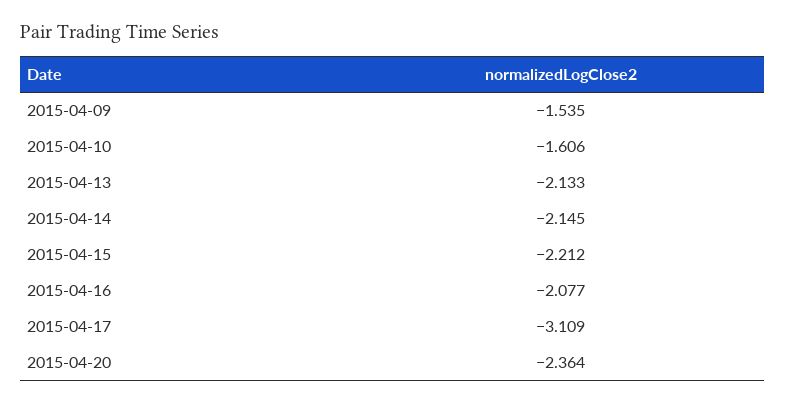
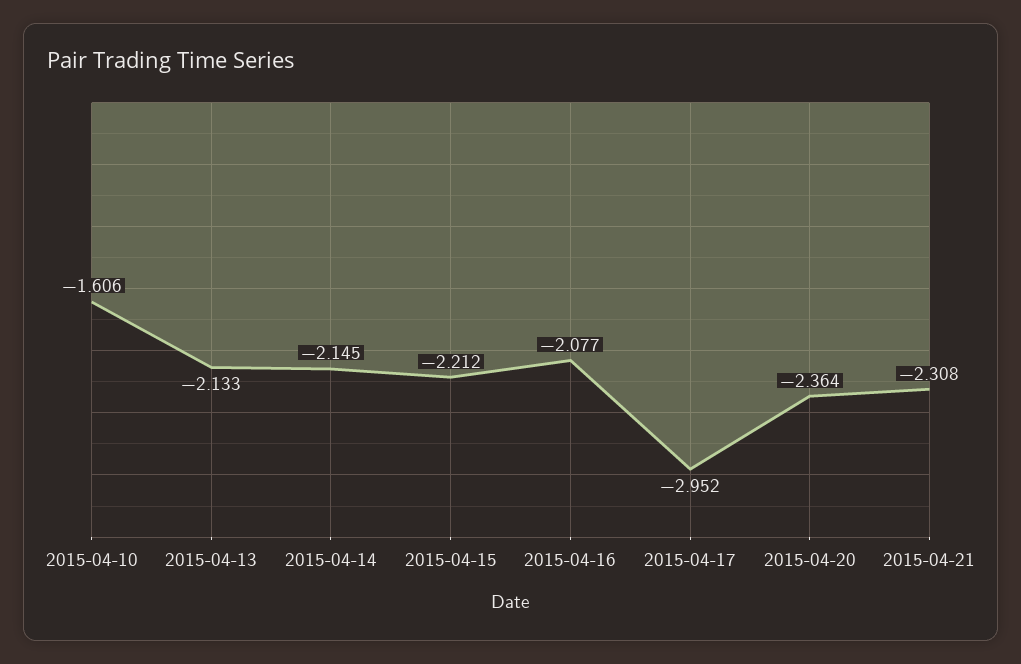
2015-04-09: -1.535 -> none
2015-04-17: -3.109 -> -2.952
2015-04-21: none -> -2.308

